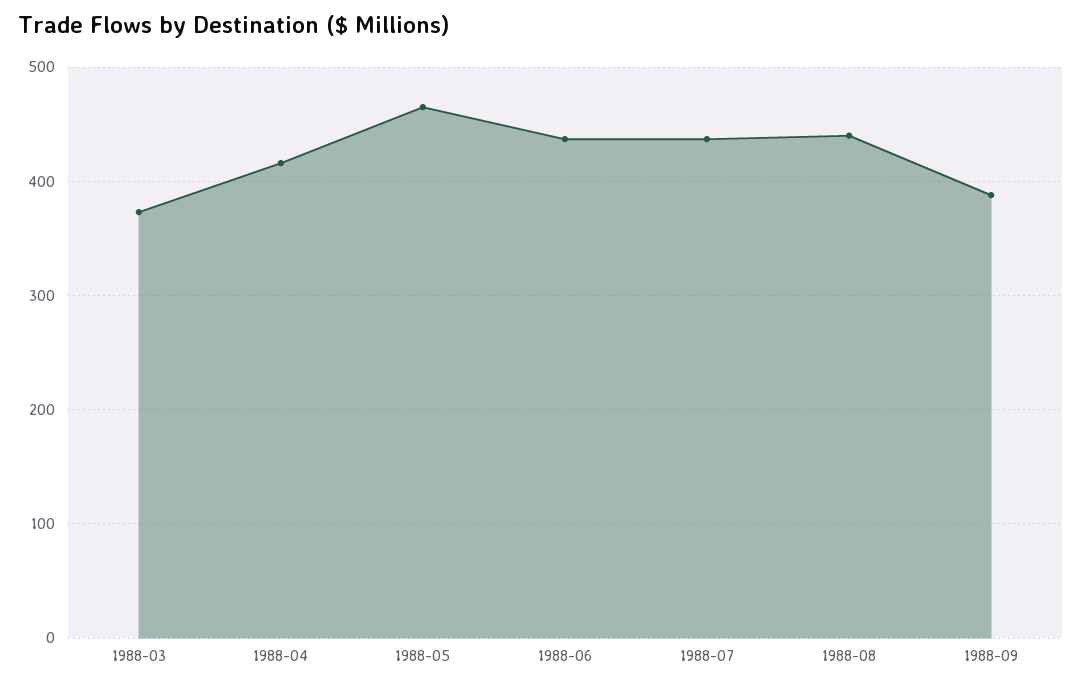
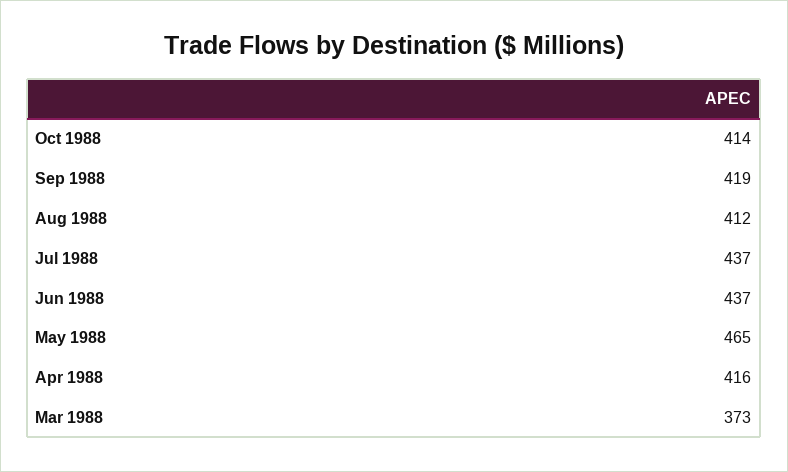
1988-08: 440 -> 412
1988-09: 390 -> 419
Oct 1988: none -> 414

